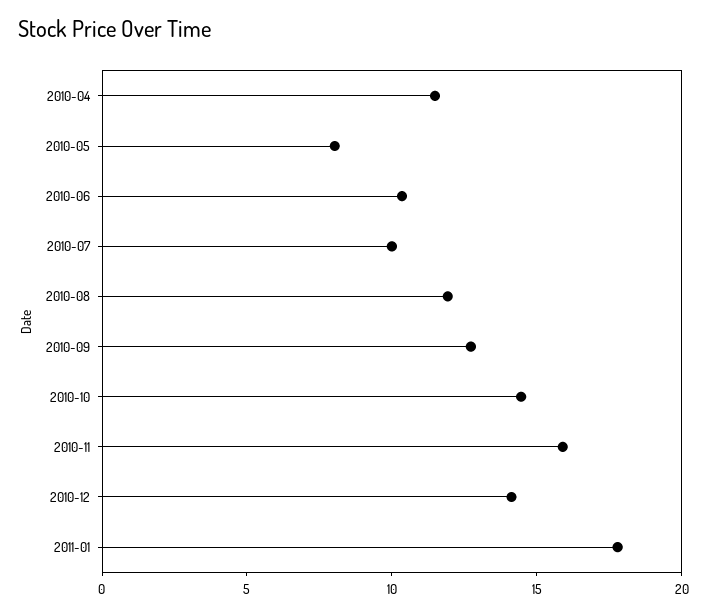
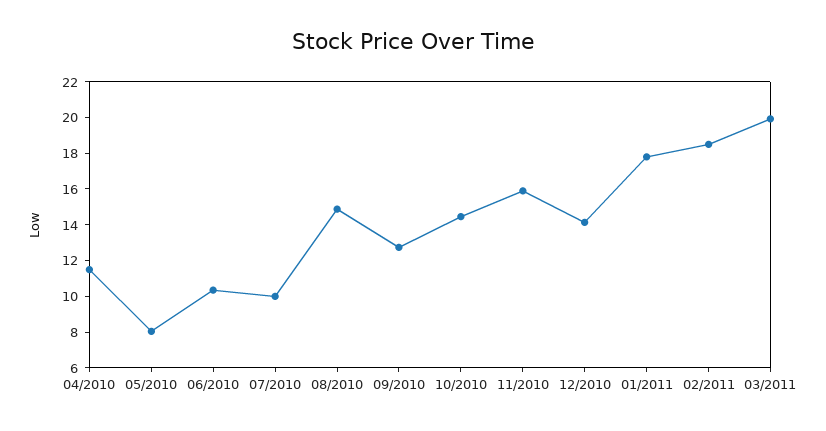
2010-08: 12 -> 15
02/2011: none -> 18.5
03/2011: none -> 20

